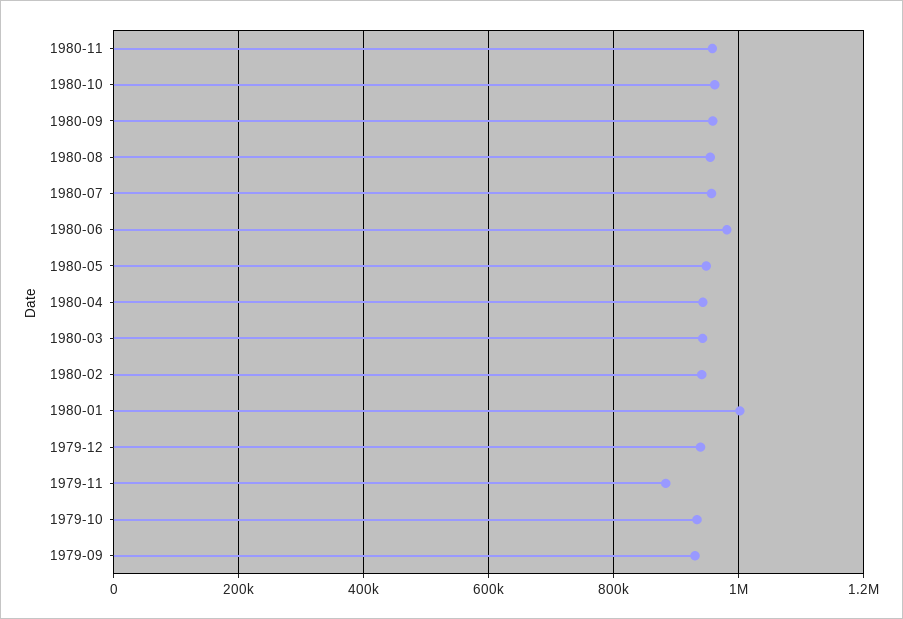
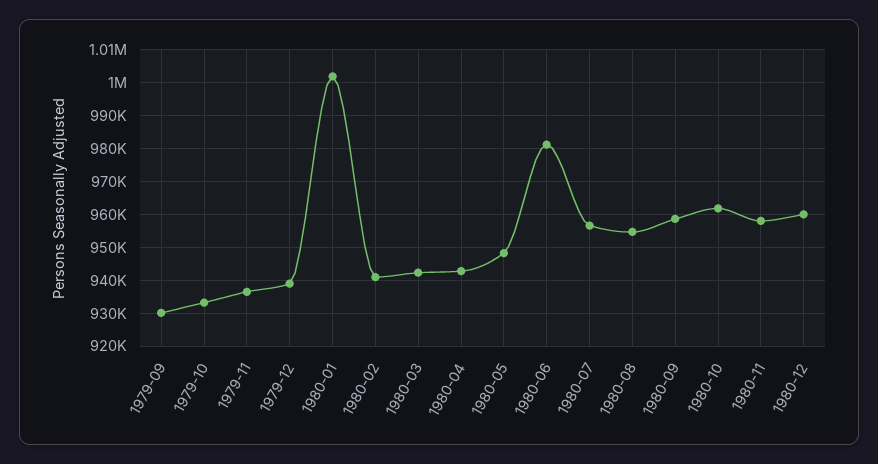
1979-11: 880000 -> 936000
1980-12: none -> 960000

